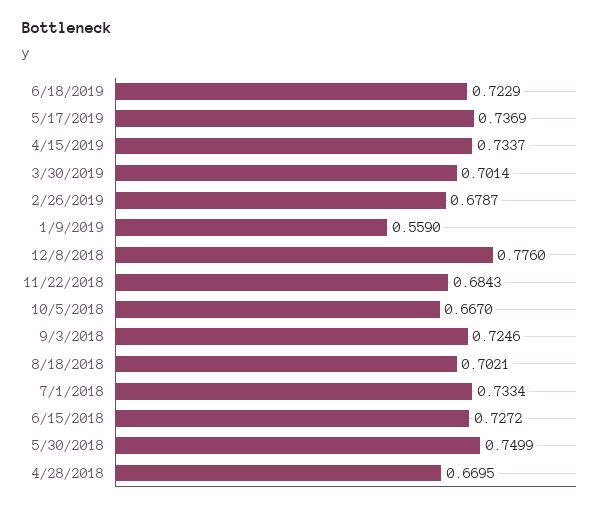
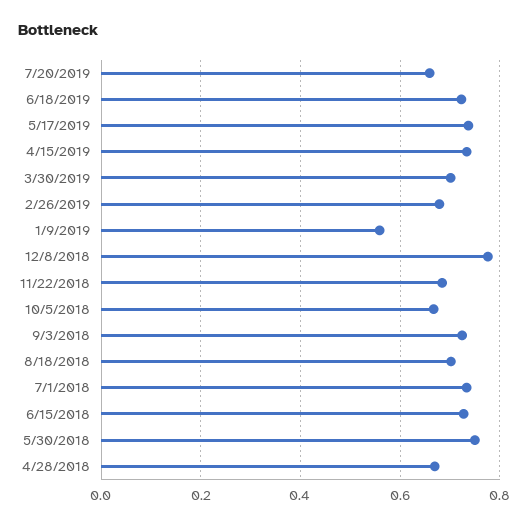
7/20/2019: none -> 0.66

